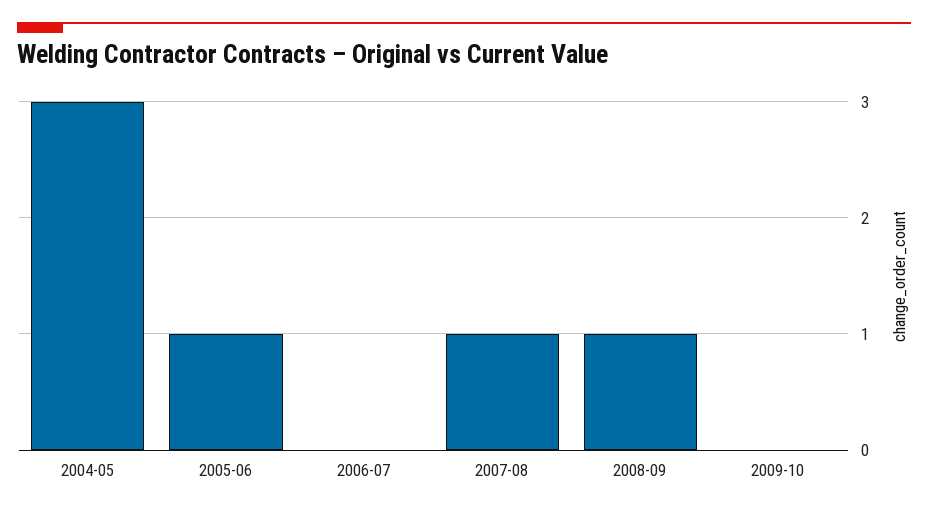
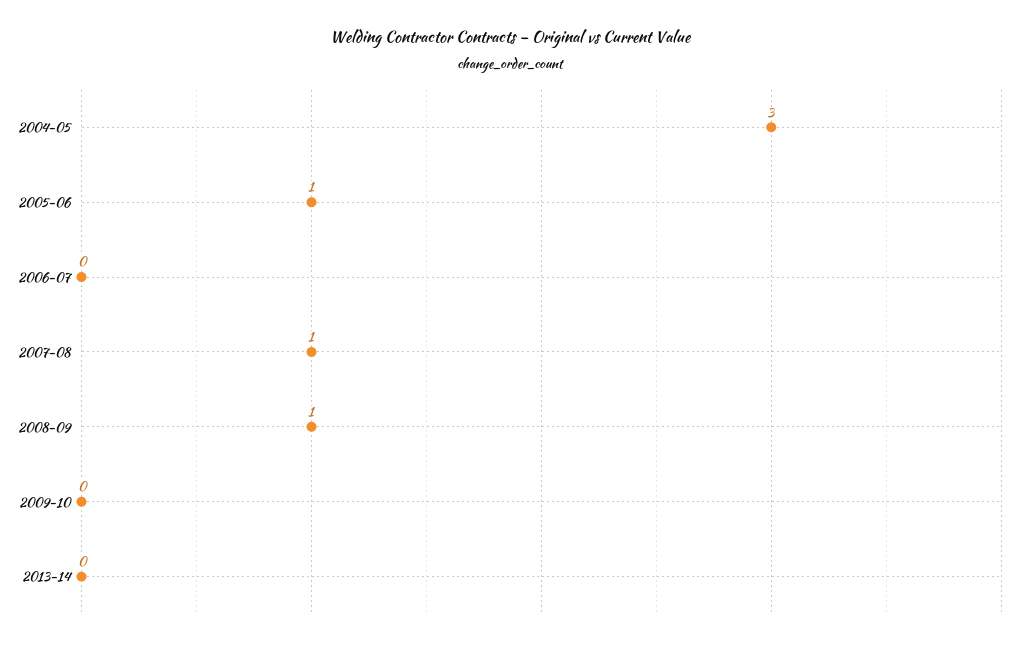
2013-14: none -> 0

